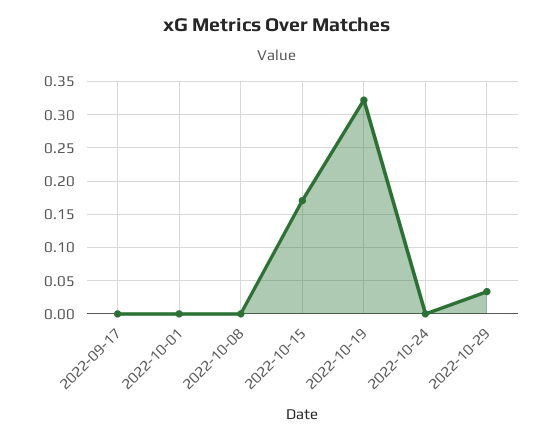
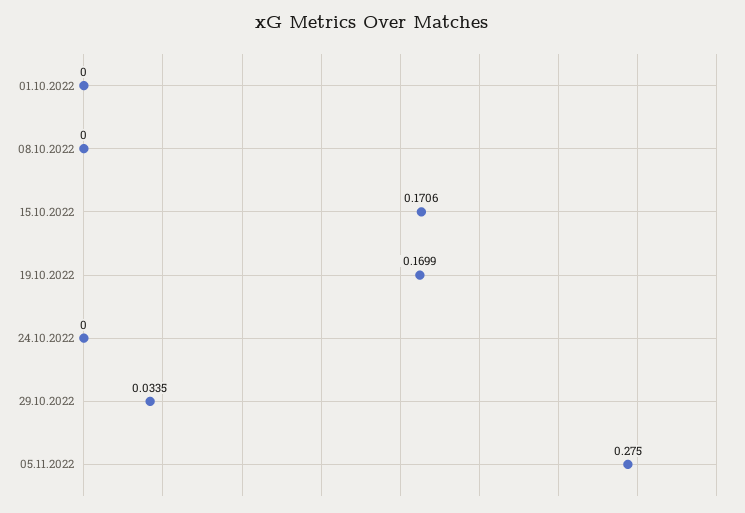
2022-09-17: 0 -> none
2022-10-19: 0.32 -> 0.1699
05.11.2022: none -> 0.275

